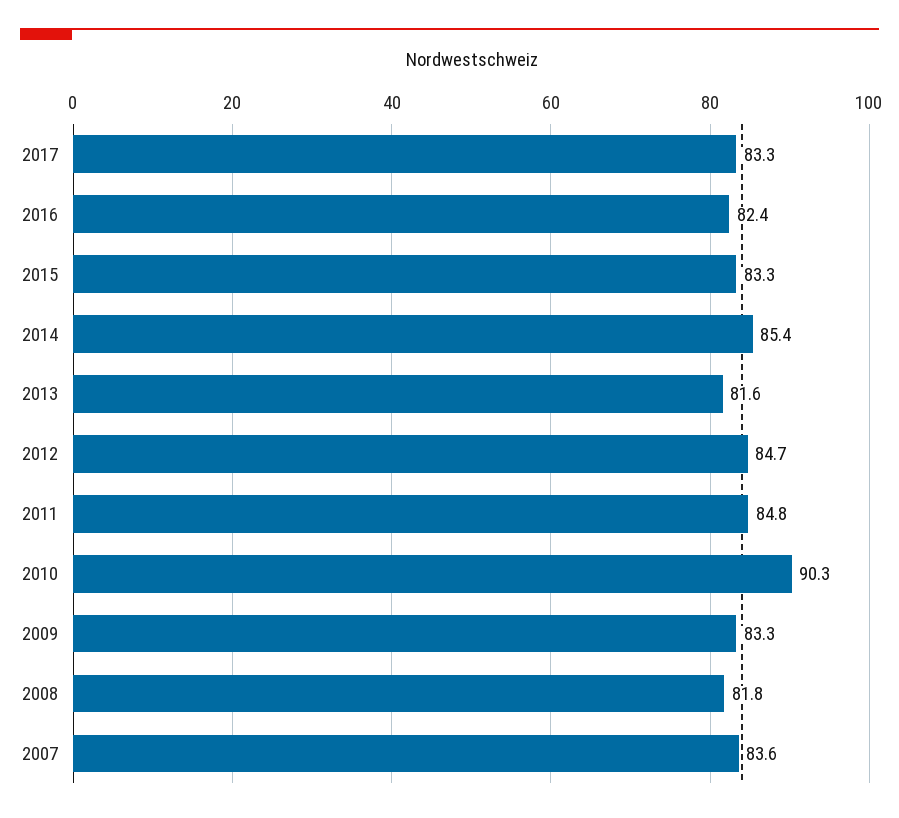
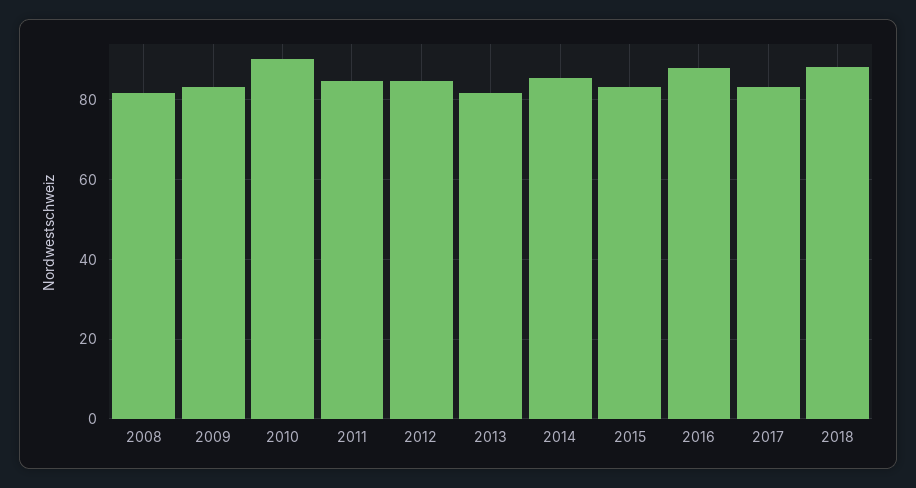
2016: 82.4 -> 88
2007: 83.6 -> none
2018: none -> 88

